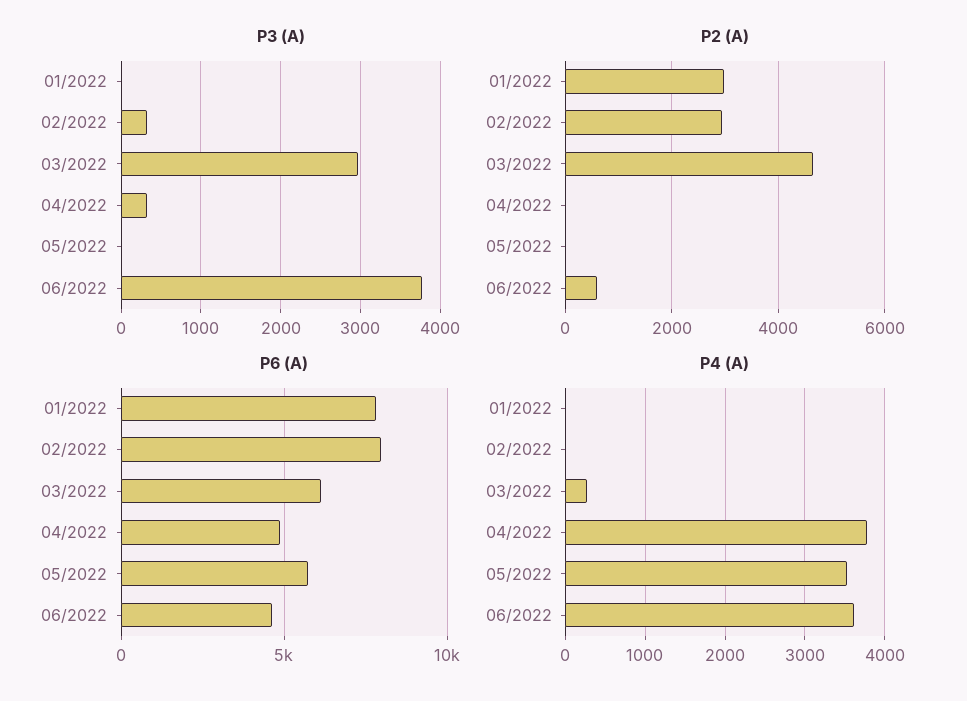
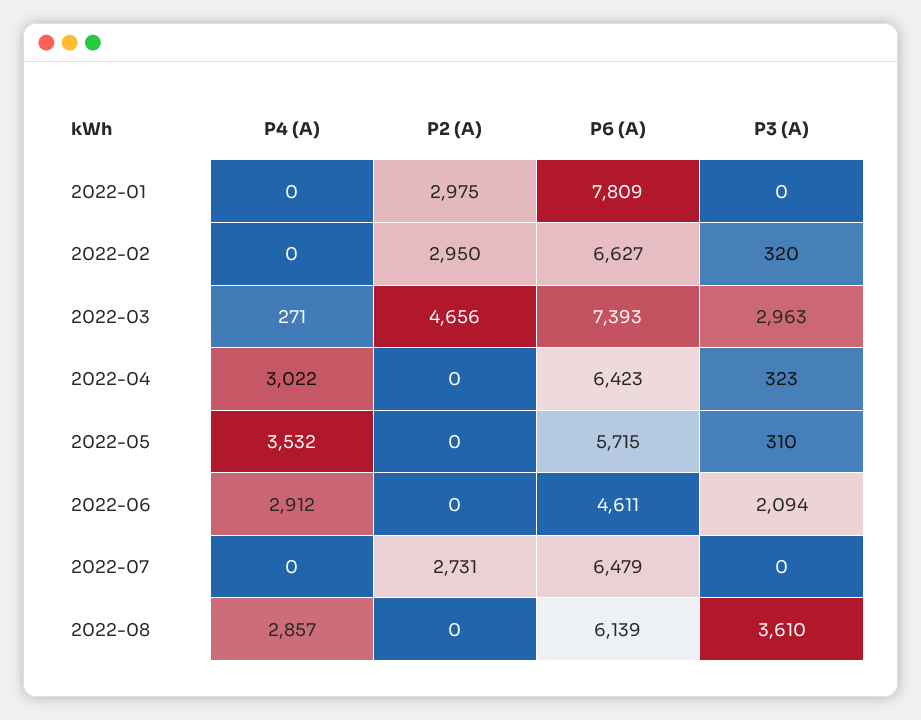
P3 (A), 05/2022: 0 -> 310
P3 (A), 06/2022: 3800 -> 2094
P2 (A), 06/2022: 600 -> 0
P6 (A), 02/2022: 8000 -> 6627
P6 (A), 03/2022: 6000 -> 7393
P6 (A), 04/2022: 5000 -> 6423
P4 (A), 04/2022: 3800 -> 3022
P4 (A), 06/2022: 3600 -> 2912
P4 (A), 2022-07: none -> 0
P2 (A), 2022-07: none -> 2731
P6 (A), 2022-07: none -> 6479
P3 (A), 2022-07: none -> 0
P4 (A), 2022-08: none -> 2857
P2 (A), 2022-08: none -> 0
P6 (A), 2022-08: none -> 6139
P3 (A), 2022-08: none -> 3610

